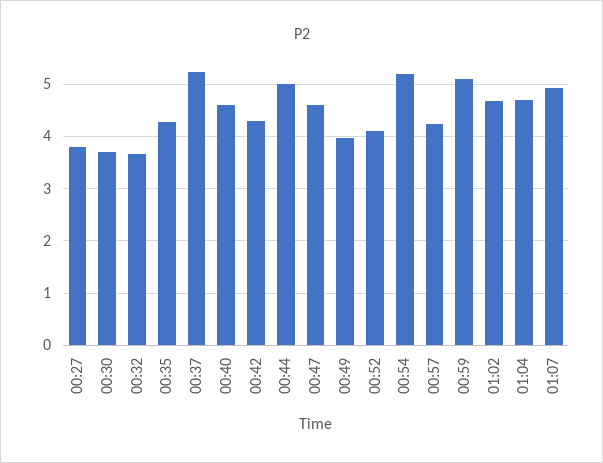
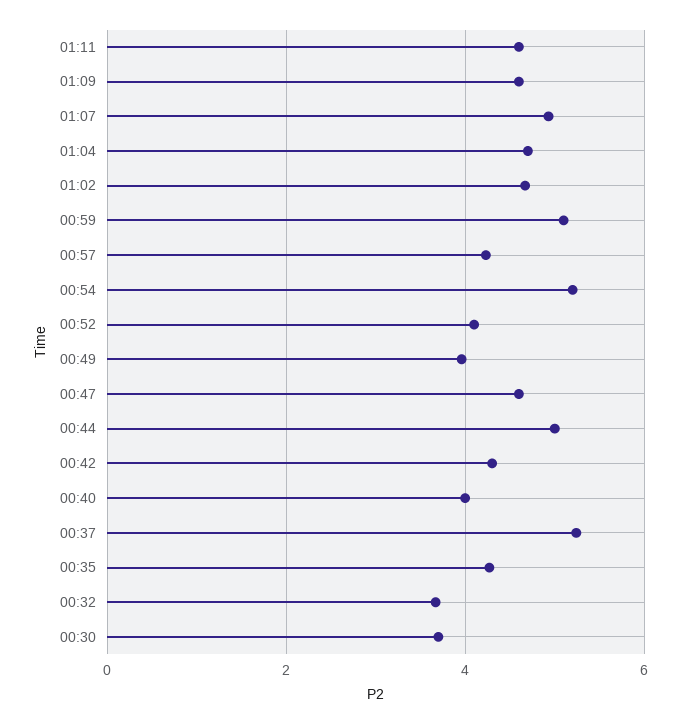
00:27: 3.8 -> none
00:40: 4.6 -> 4
01:11: none -> 4.6
01:09: none -> 4.6

